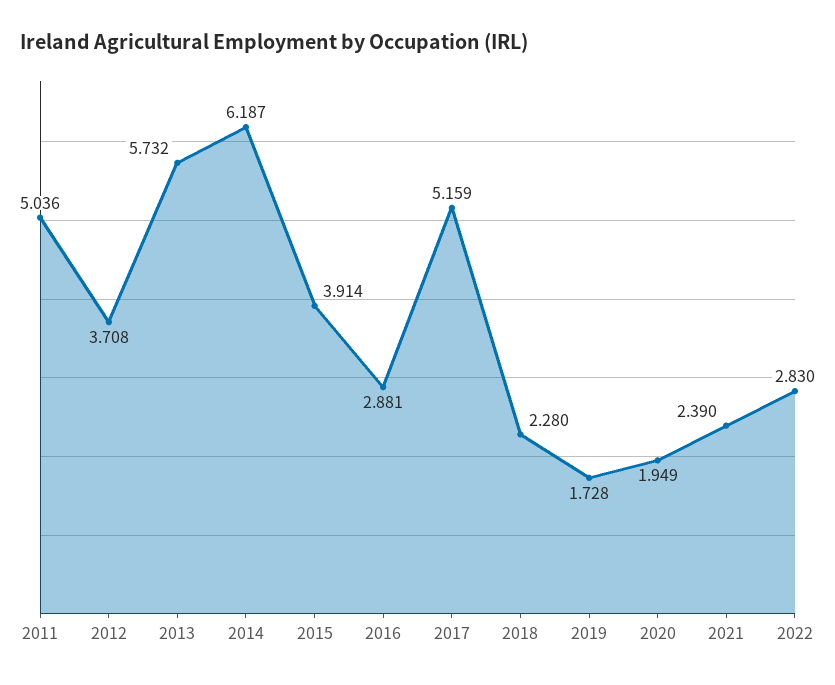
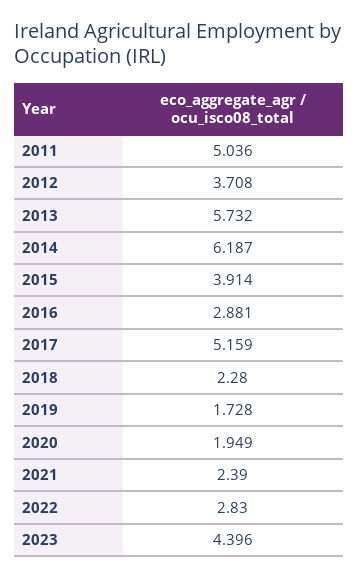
2023: none -> 4.396

